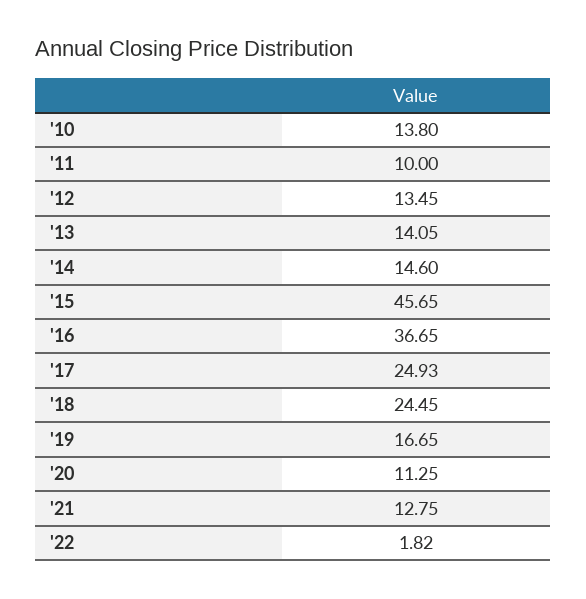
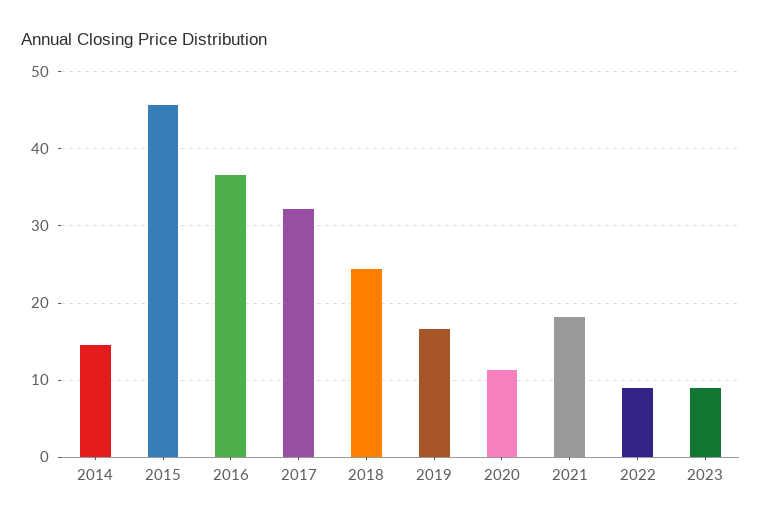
'10: 13.8 -> none
'11: 10 -> none
'12: 13.45 -> none
'13: 14.05 -> none
'17: 24.93 -> 32
'21: 12.75 -> 18
'22: 1.82 -> 9
2023: none -> 9

